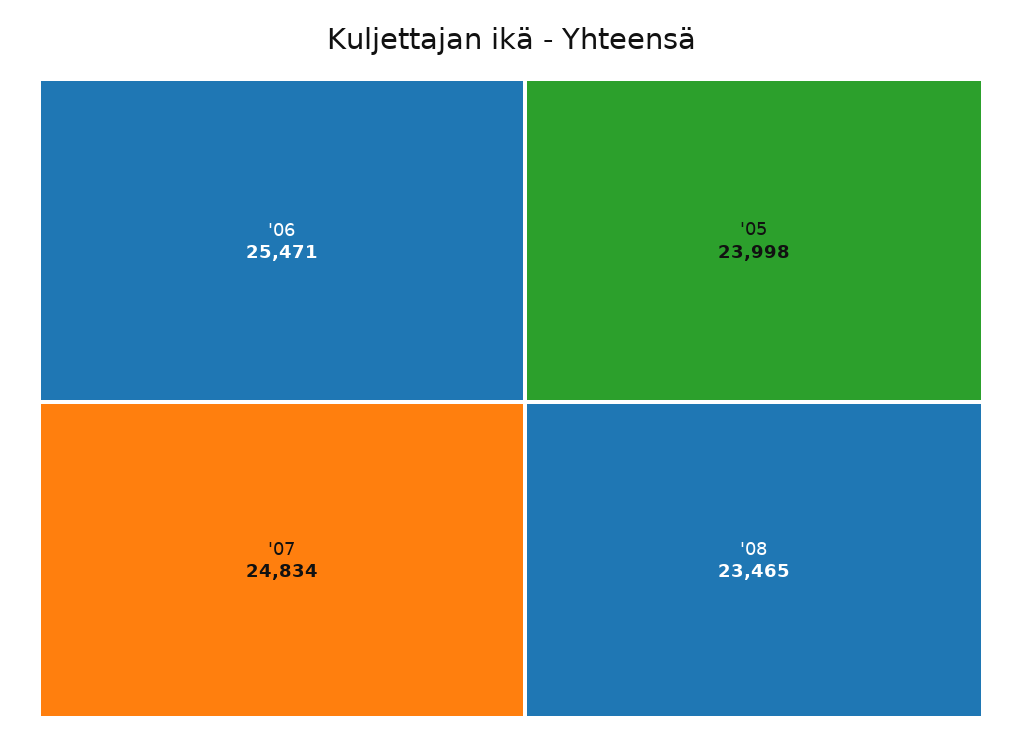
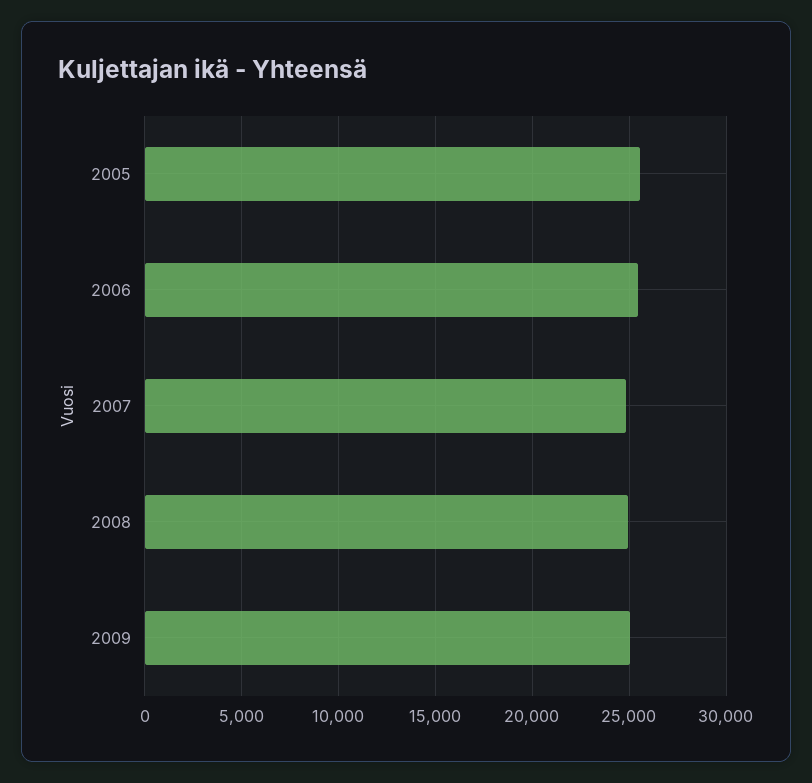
'05: 23998 -> 25500
'08: 23465 -> 25000
2009: none -> 25000

